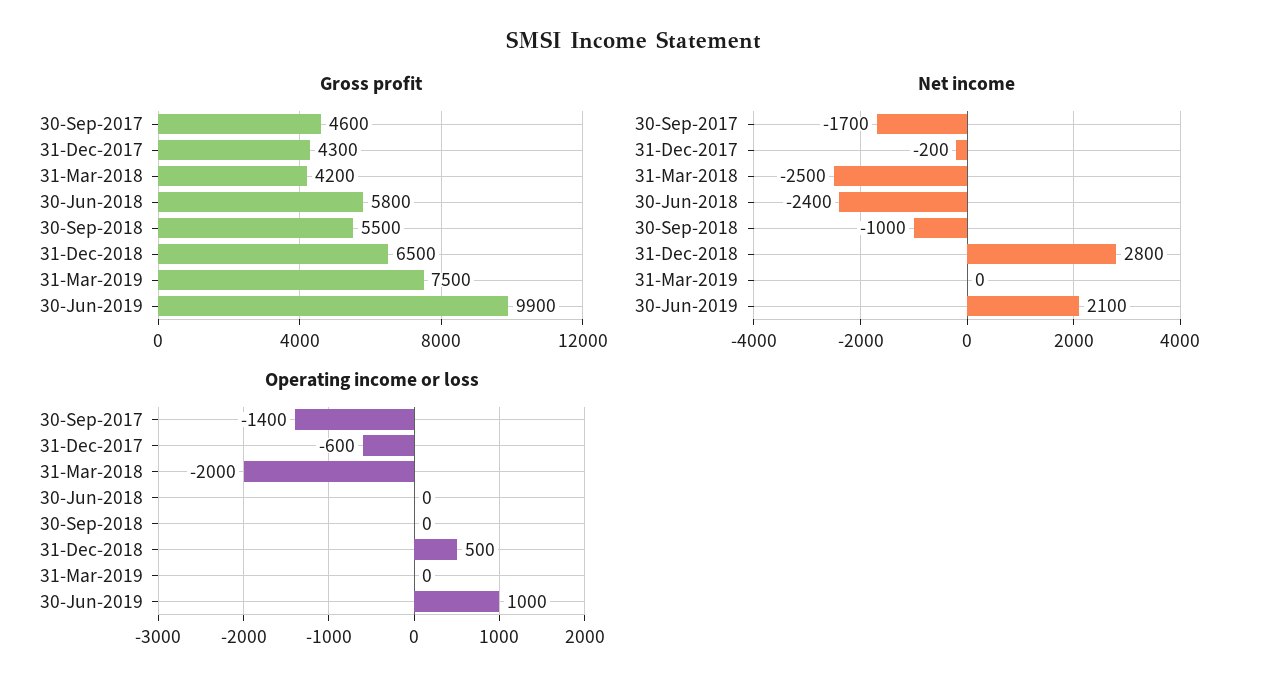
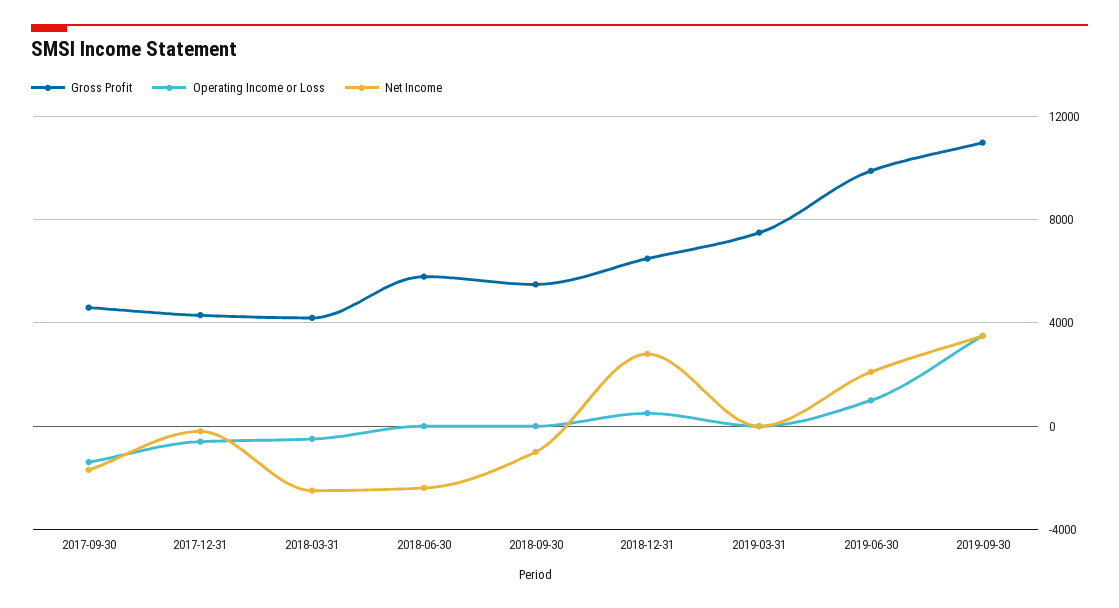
Operating income or loss, 31-Mar-2018: -2000 -> -500
Gross profit, 2019-09-30: none -> 11000
Operating income or loss, 2019-09-30: none -> 3500
Net income, 2019-09-30: none -> 3500

